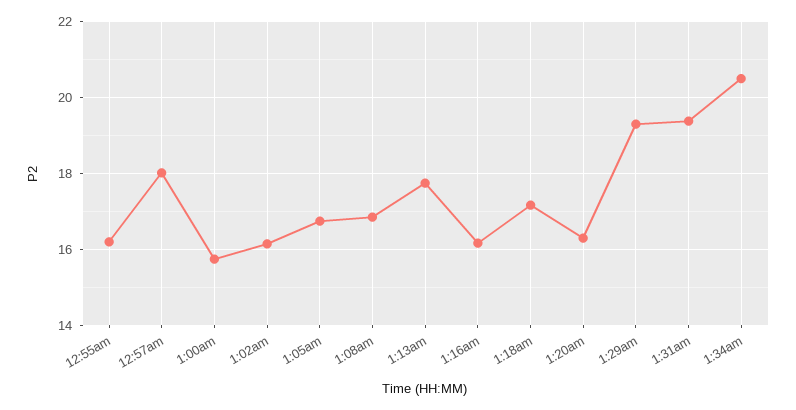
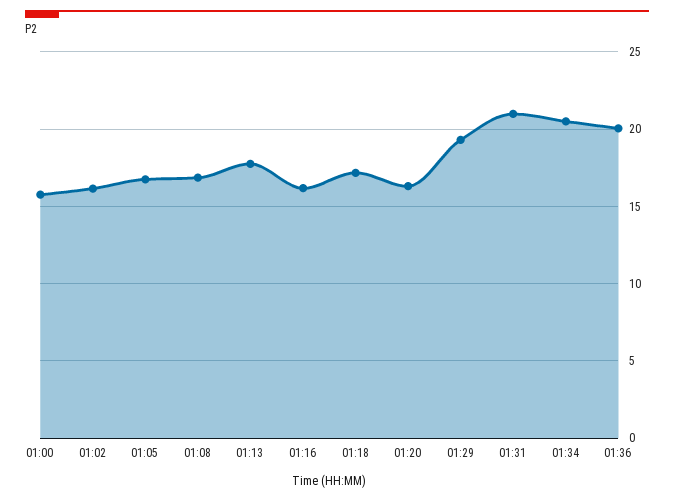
12:55am: 16.2 -> none
12:57am: 18 -> none
1:31am: 19.4 -> 21
01:36: none -> 20

